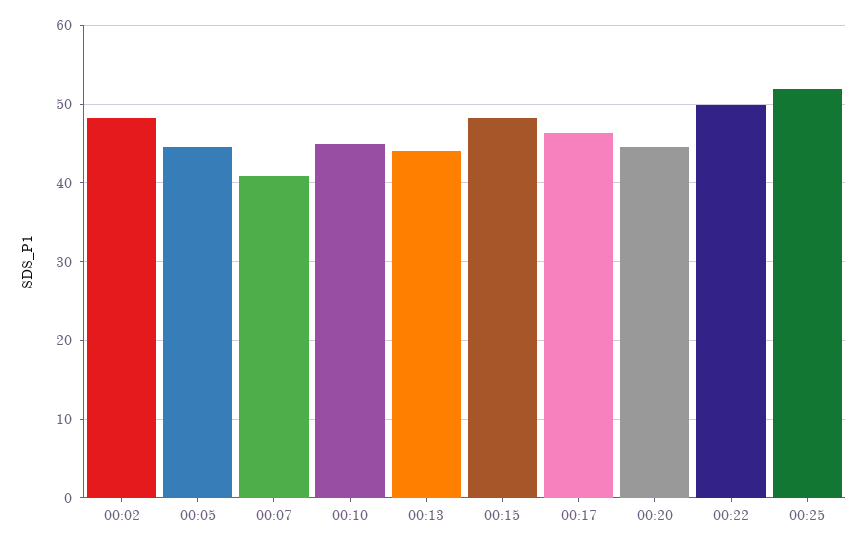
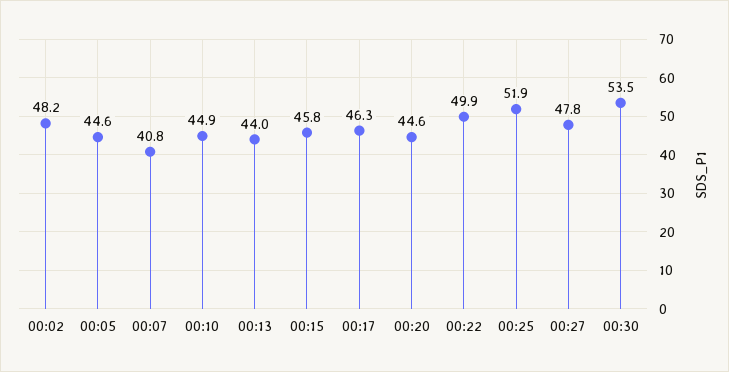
00:15: 48 -> 45.8
00:27: none -> 47.8
00:30: none -> 53.5

